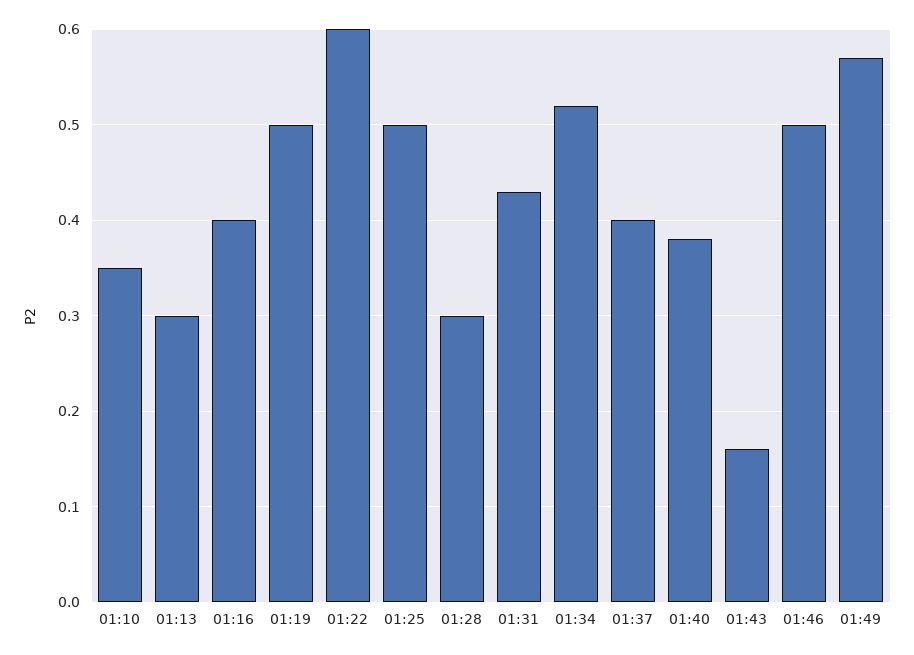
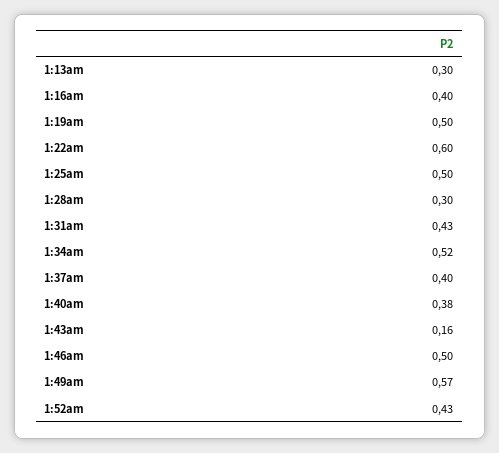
01:10: 0.35 -> none
1:52am: none -> 0.43

